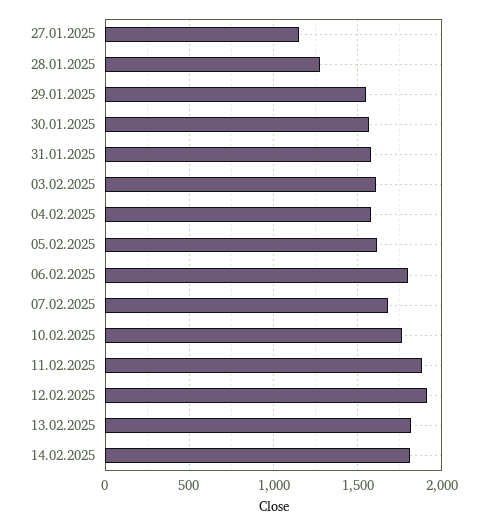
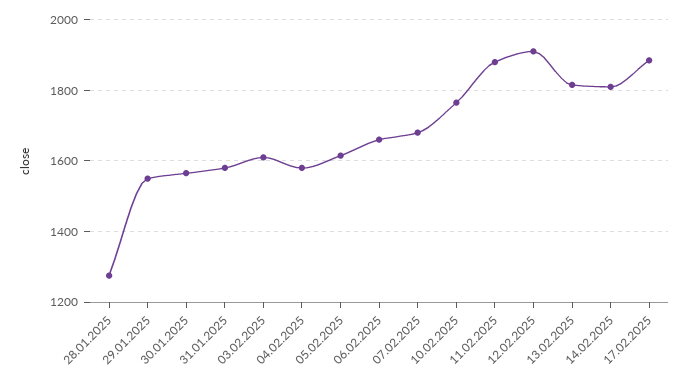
27.01.2025: 1150 -> none
06.02.2025: 1800 -> 1660
17.02.2025: none -> 1880

